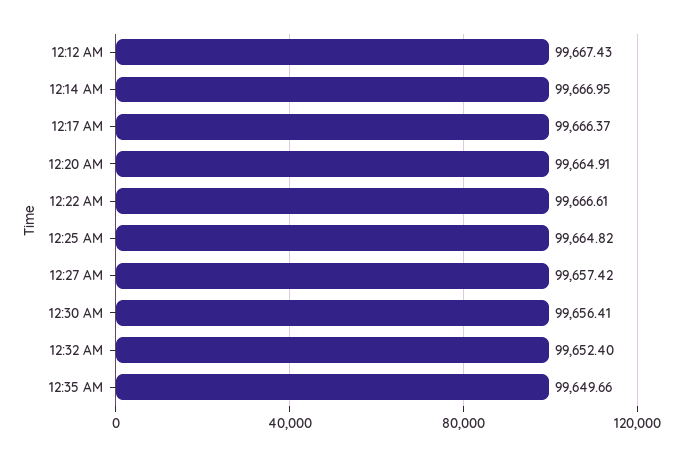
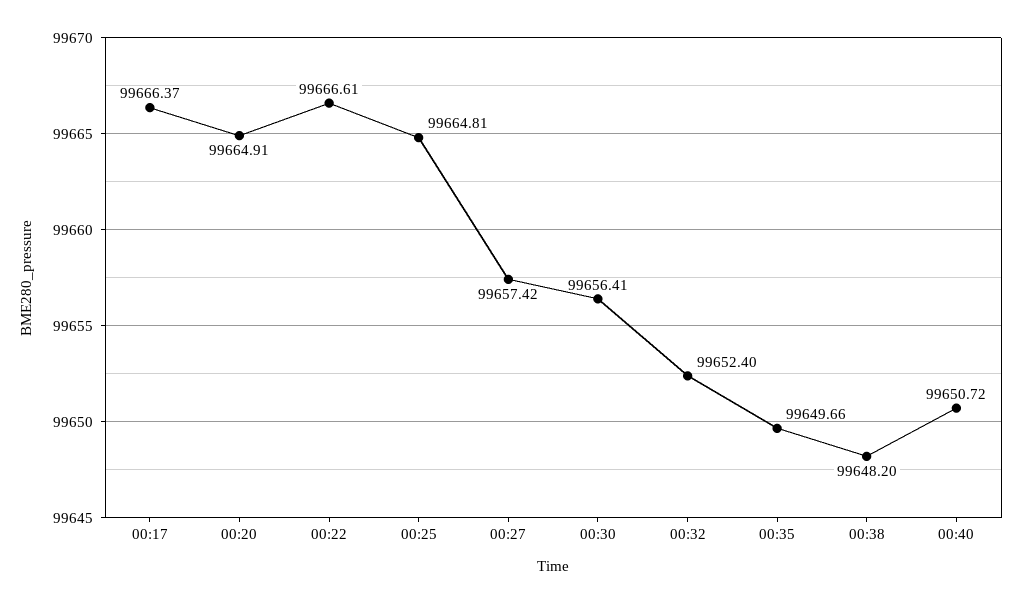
12:12 AM: 99667.43 -> none
12:14 AM: 99666.95 -> none
12:25 AM: 99664.82 -> 99664.81
00:38: none -> 99648.2
00:40: none -> 99650.72

